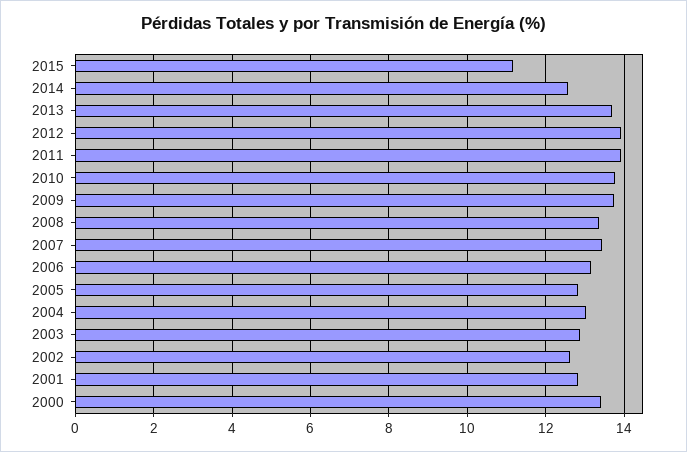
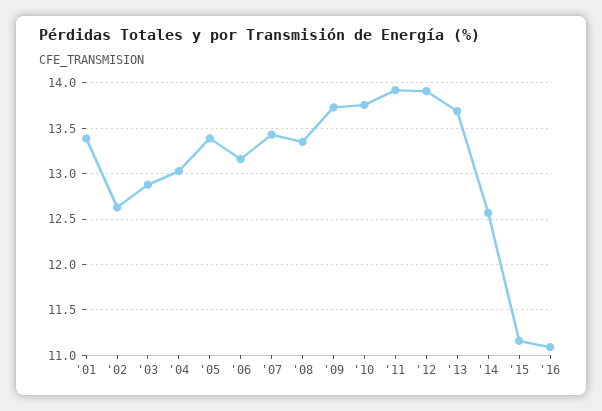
2005: 12.8 -> 13.4
2001: 12.8 -> 13.4
2000: 13.4 -> none
'16: none -> 11.1

